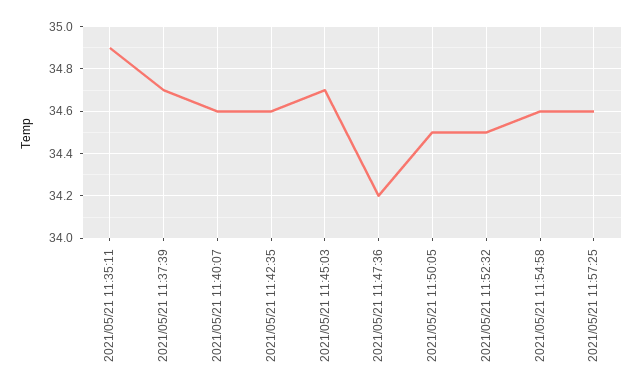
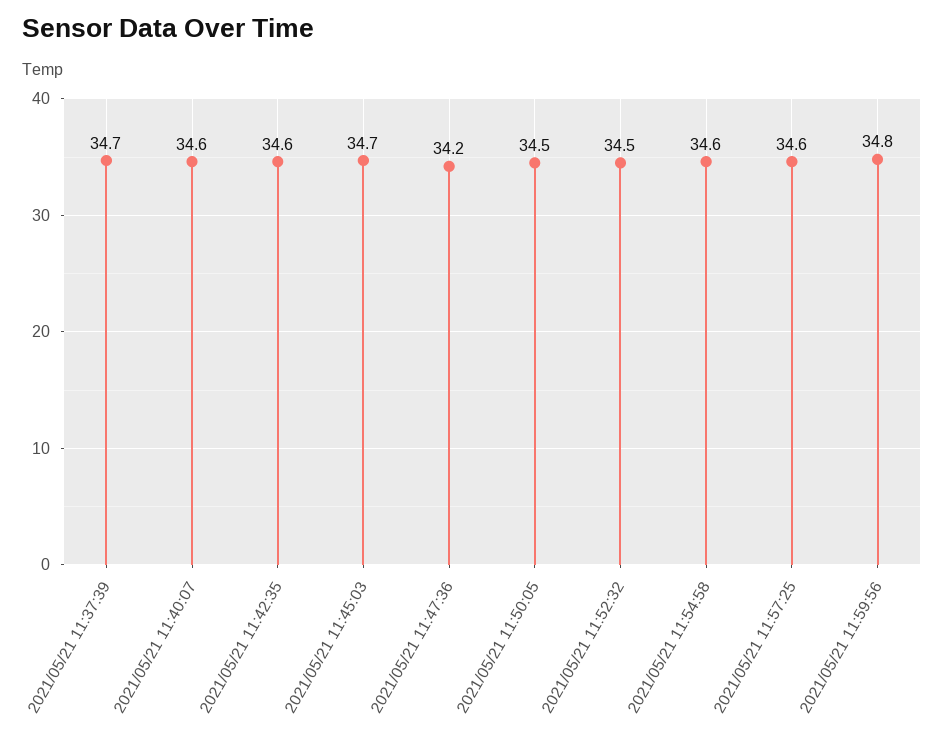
2021/05/21 11:35:11: 34.9 -> none
2021/05/21 11:59:56: none -> 34.8

